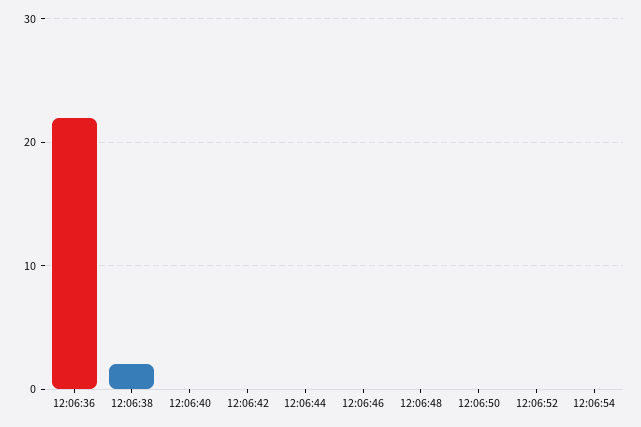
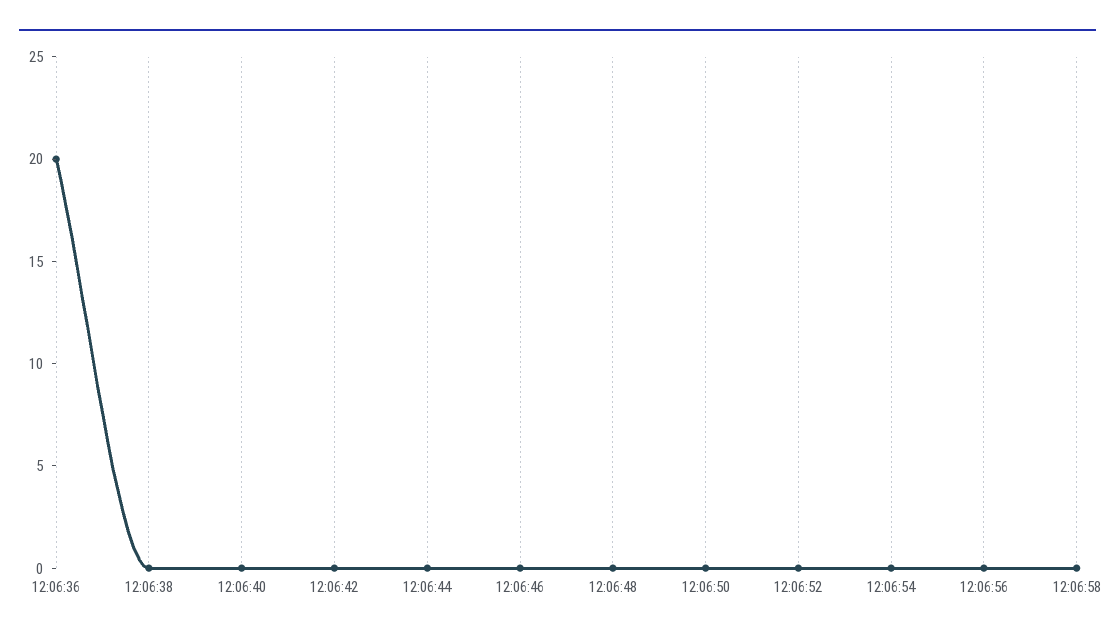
12:06:36: 22 -> 20
12:06:38: 2 -> 0
12:06:56: none -> 0
12:06:58: none -> 0

